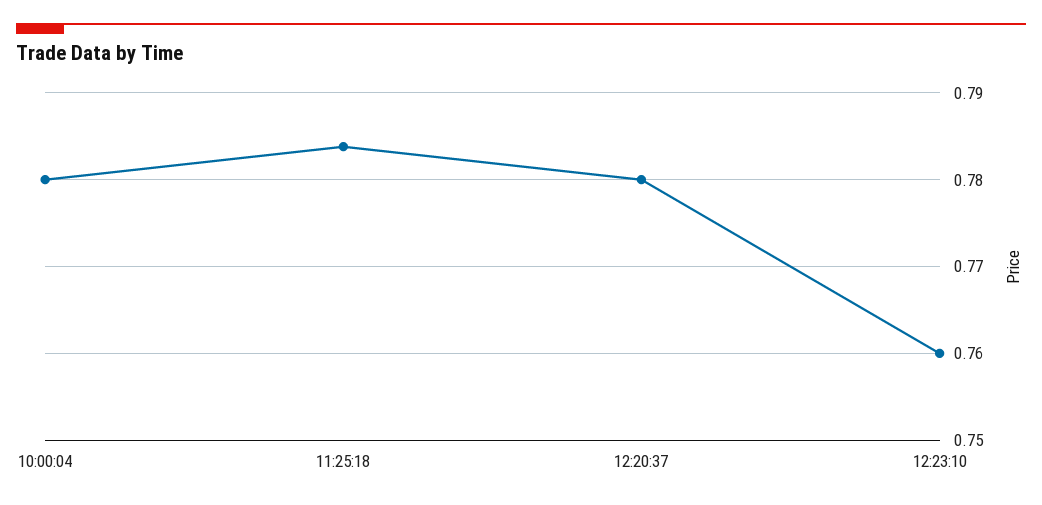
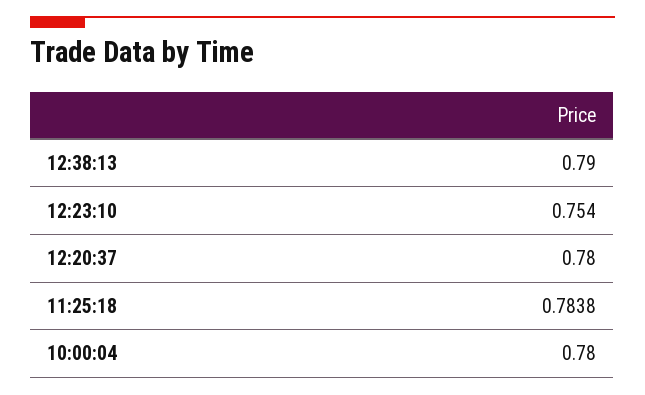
12:23:10: 0.76 -> 0.754
12:38:13: none -> 0.79

